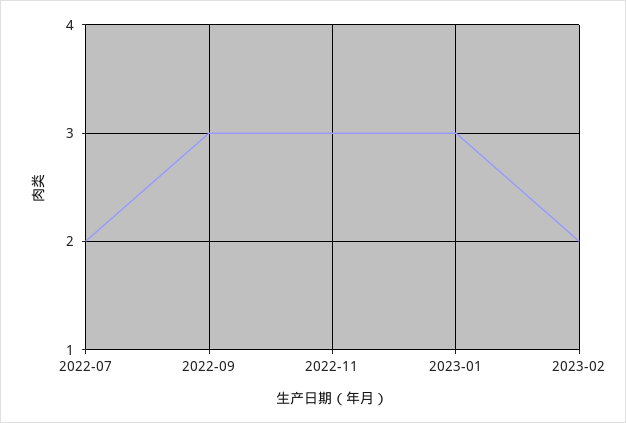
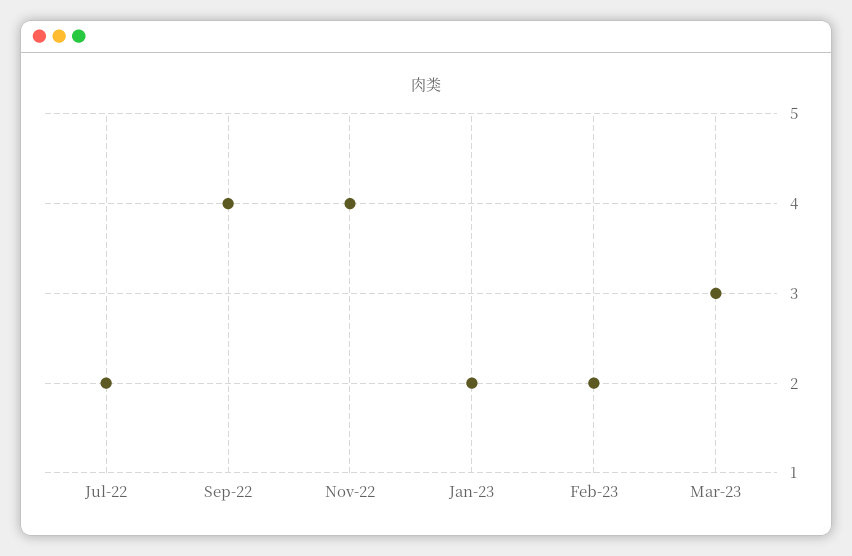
2022-09: 3 -> 4
2022-11: 3 -> 4
2023-01: 3 -> 2
Mar-23: none -> 3

